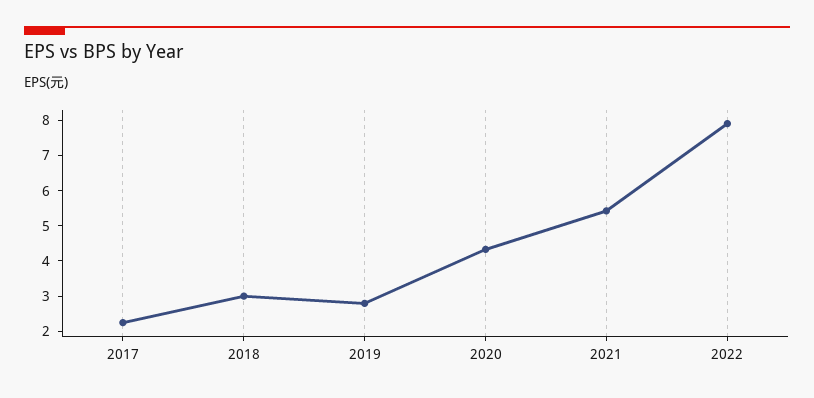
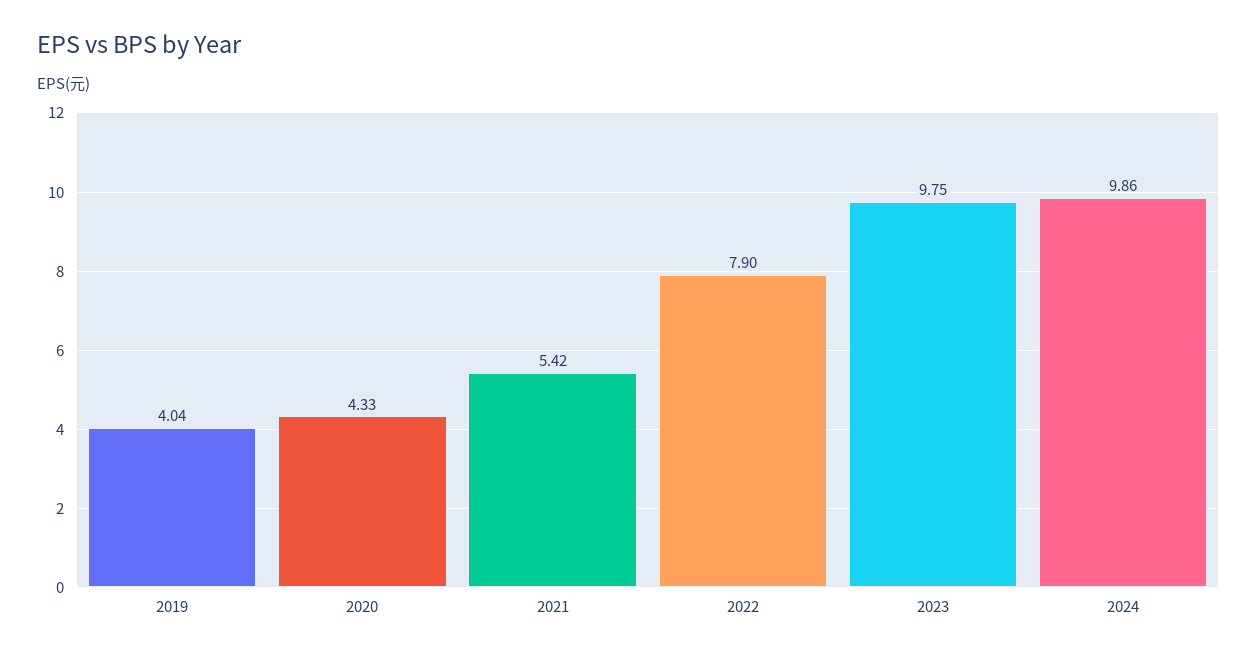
2017: 2.25 -> none
2018: 3 -> none
2019: 2.75 -> 4.04
2023: none -> 9.75
2024: none -> 9.86

